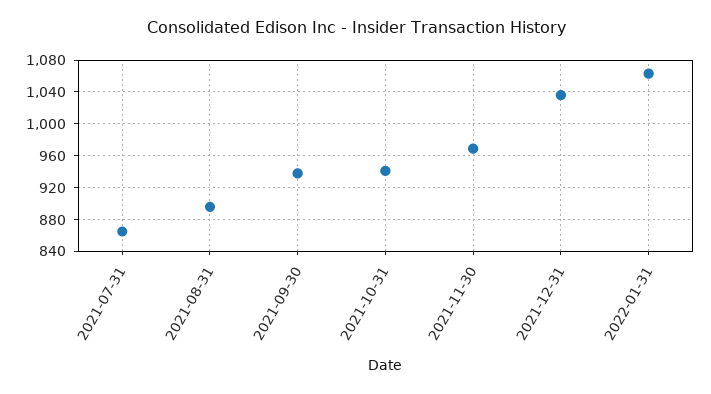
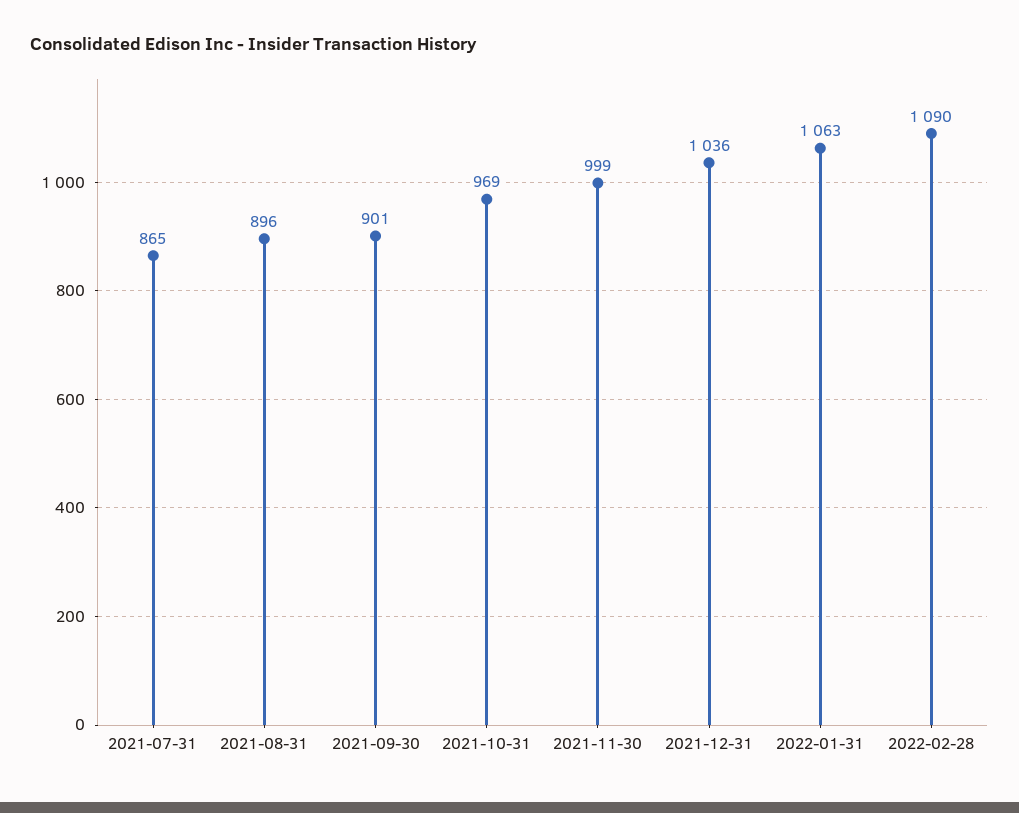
2021-09-30: 940 -> 901
2021-10-31: 940 -> 969
2021-11-30: 970 -> 999
2022-02-28: none -> 1090

